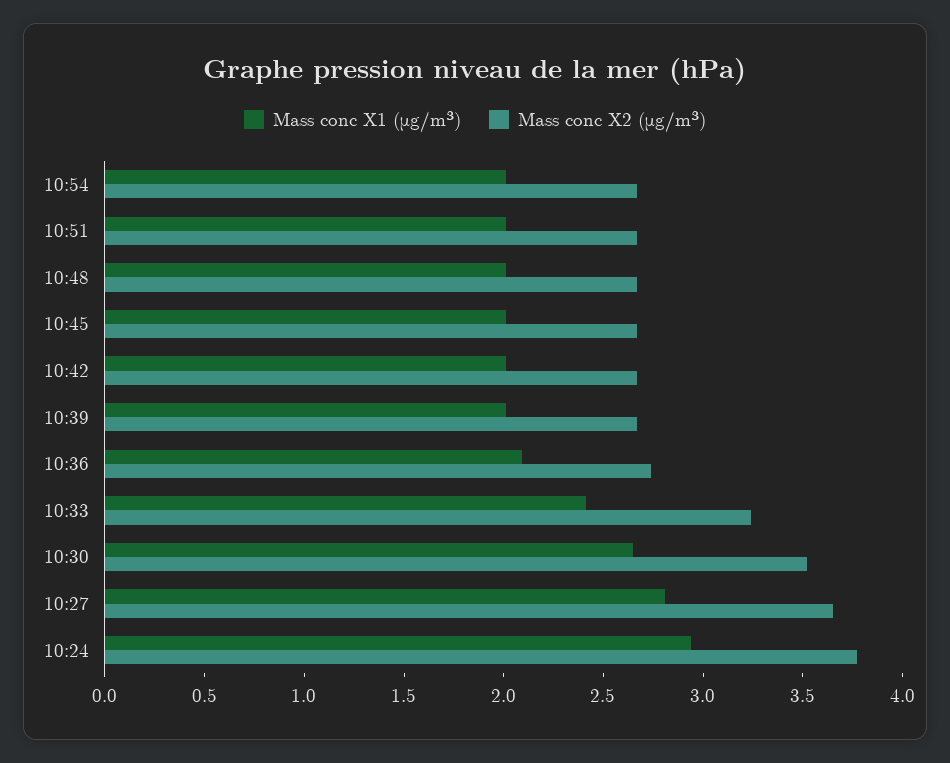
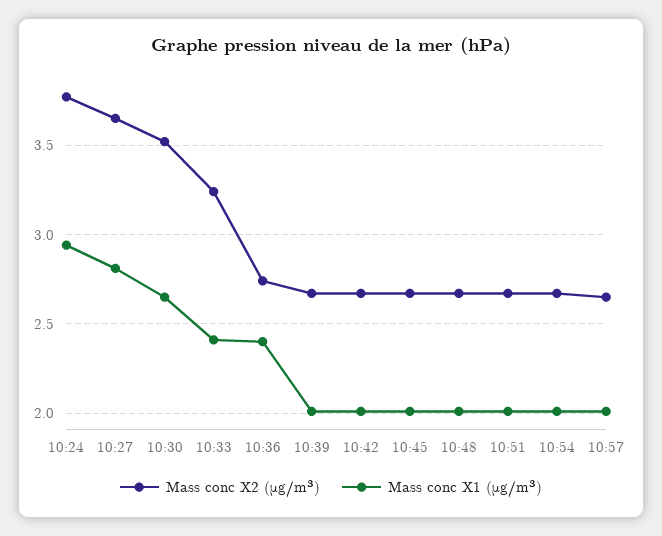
Mass conc X1 (μg/m³), 10:36: 2.1 -> 2.4
Mass conc X2 (μg/m³), 10:57: none -> 2.65
Mass conc X1 (μg/m³), 10:57: none -> 2

